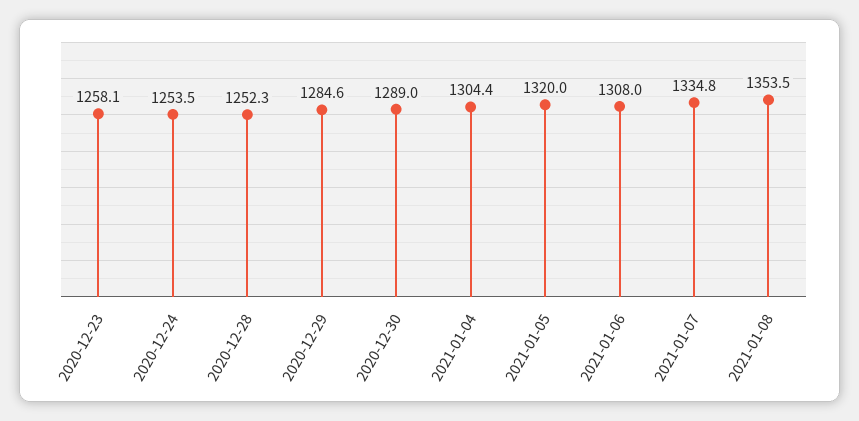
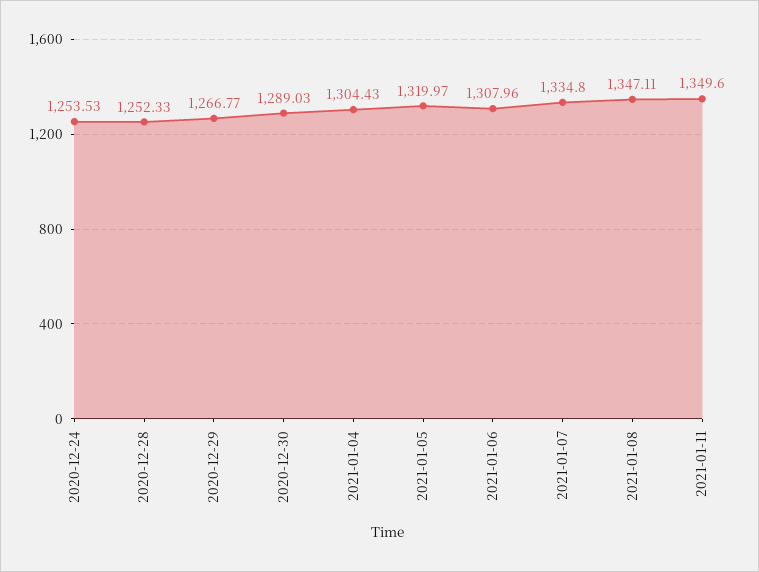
2020-12-23: 1258.1 -> none
2020-12-29: 1284.6 -> 1266.77
2021-01-08: 1353.5 -> 1347.11
2021-01-11: none -> 1349.6

